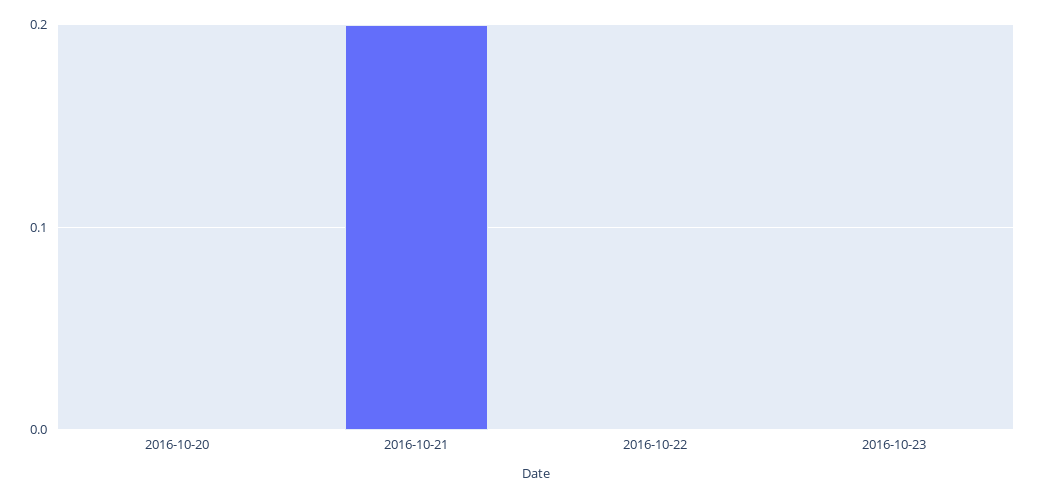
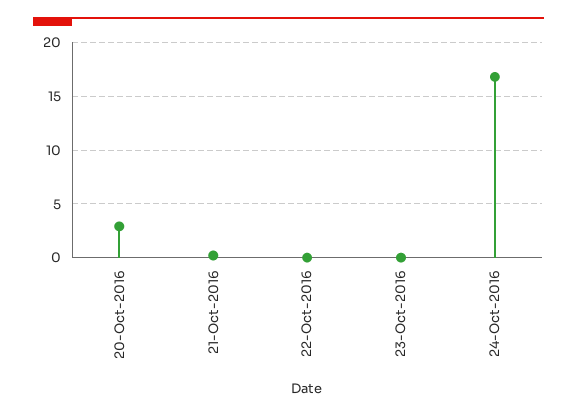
2016-10-20: 0 -> 3
24-Oct-2016: none -> 17

